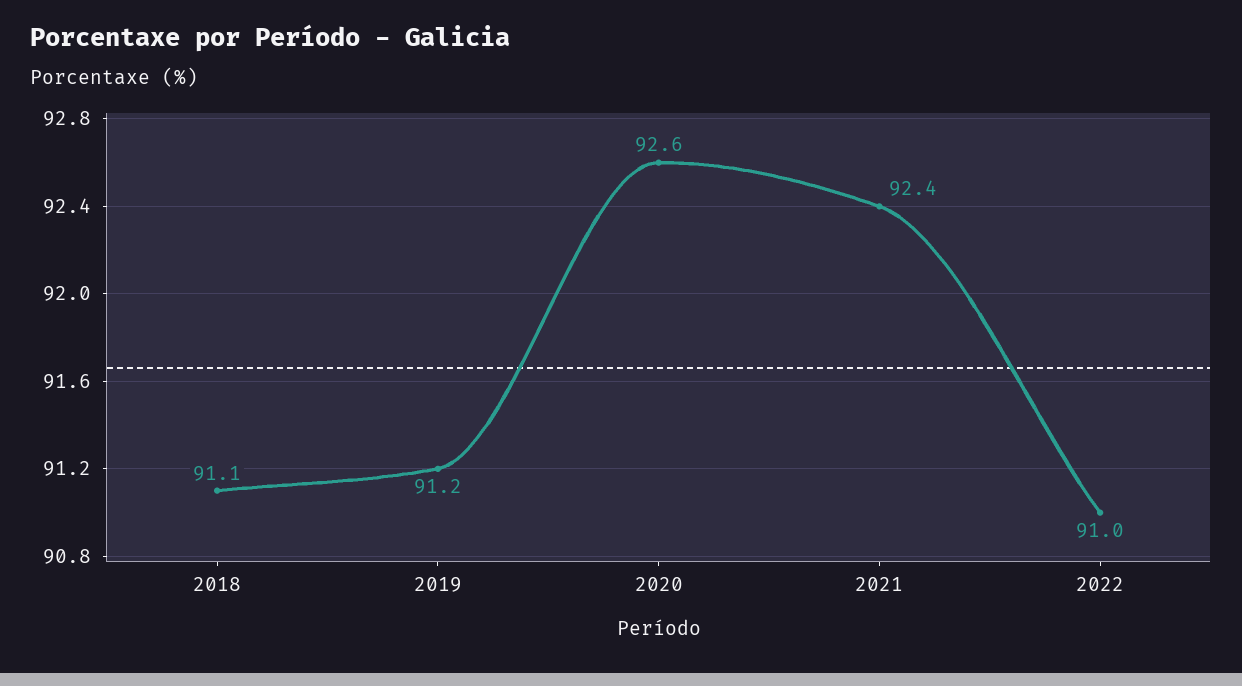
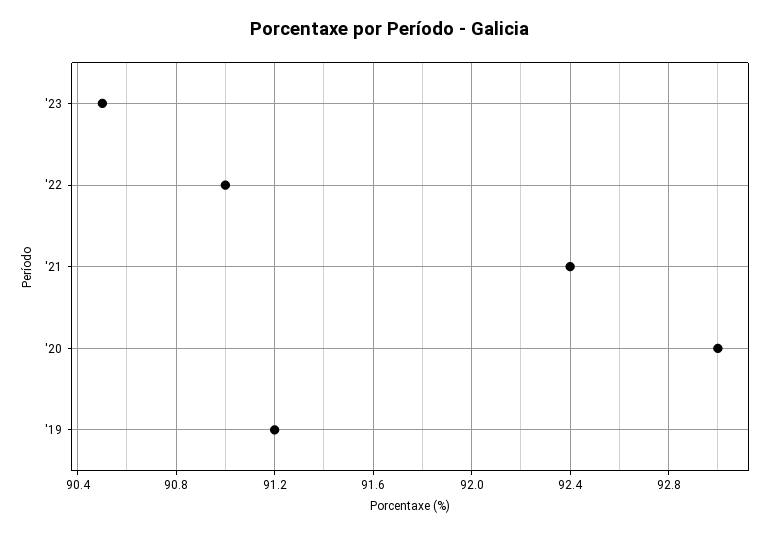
2018: 91.1 -> none
2020: 92.6 -> 93
'23: none -> 90.5

